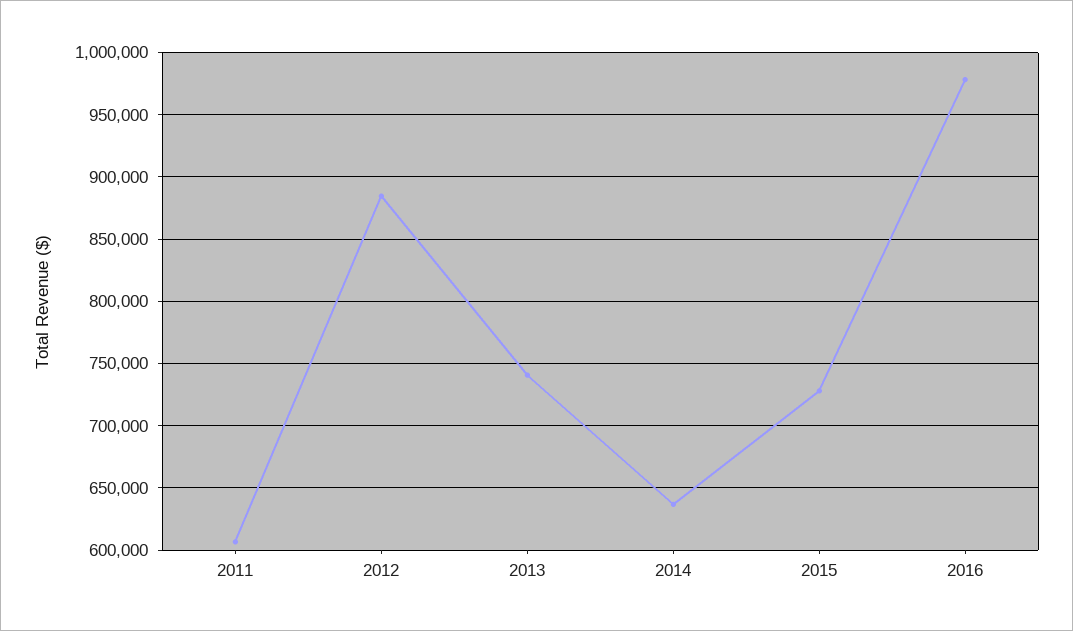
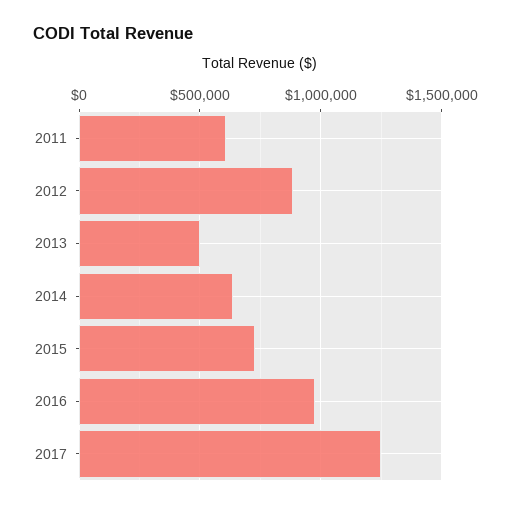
2013: 740000 -> 500000
2017: none -> 1250000

